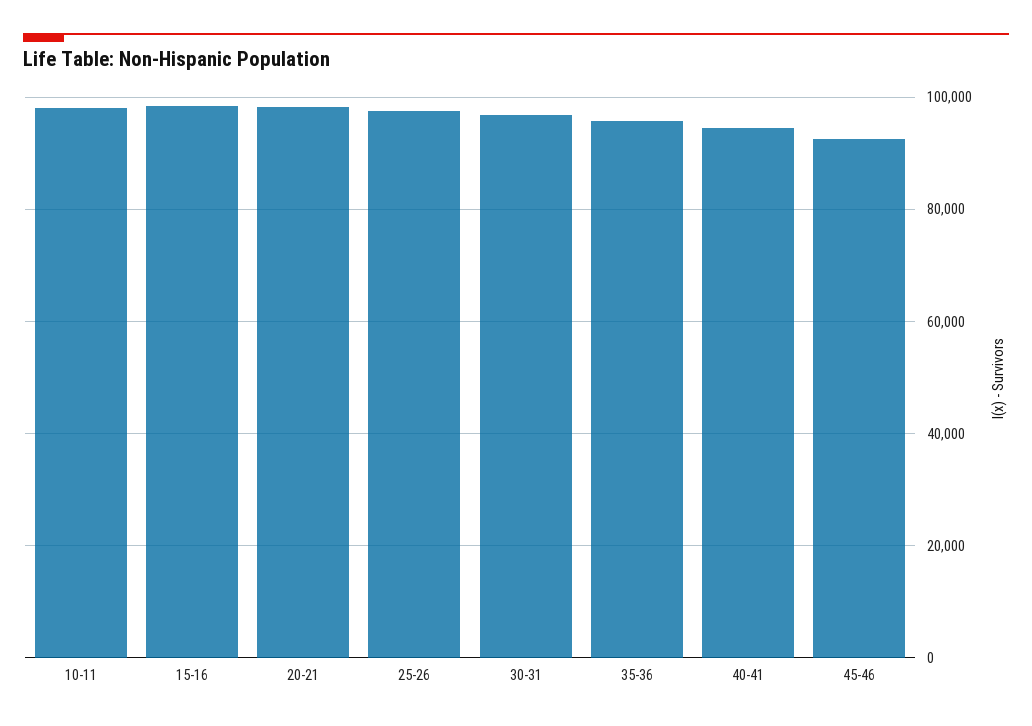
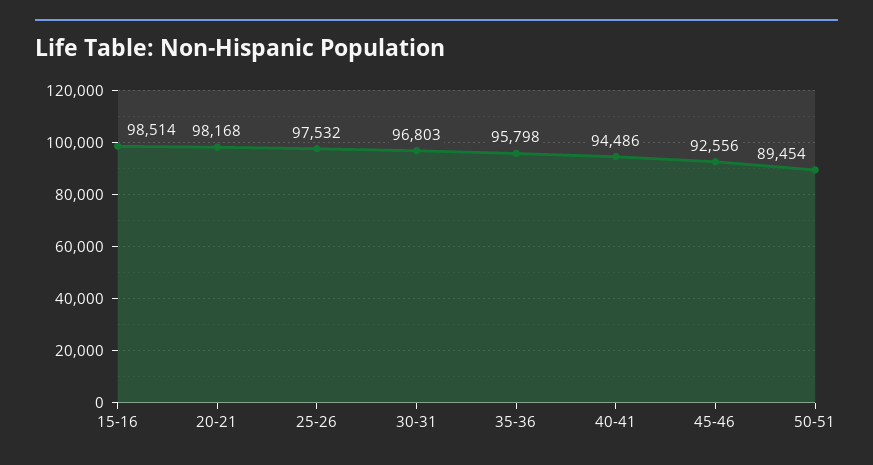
10-11: 98000 -> none
50-51: none -> 89454

